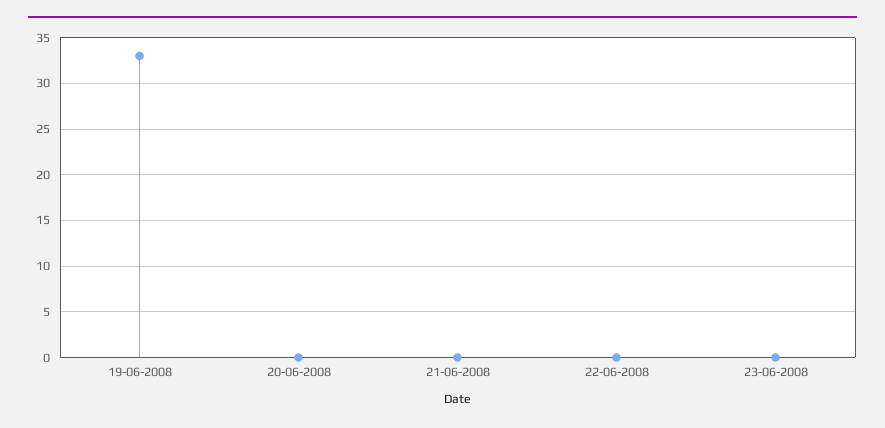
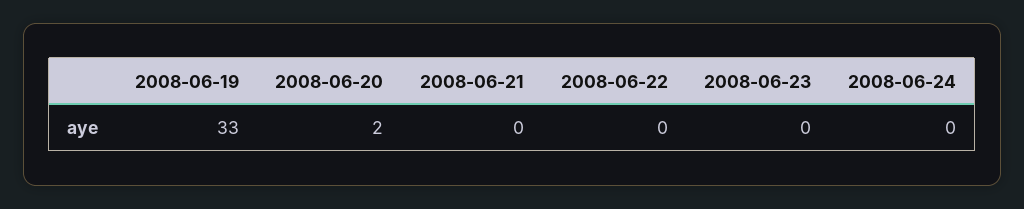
20-06-2008: 0 -> 2
2008-06-24: none -> 0

